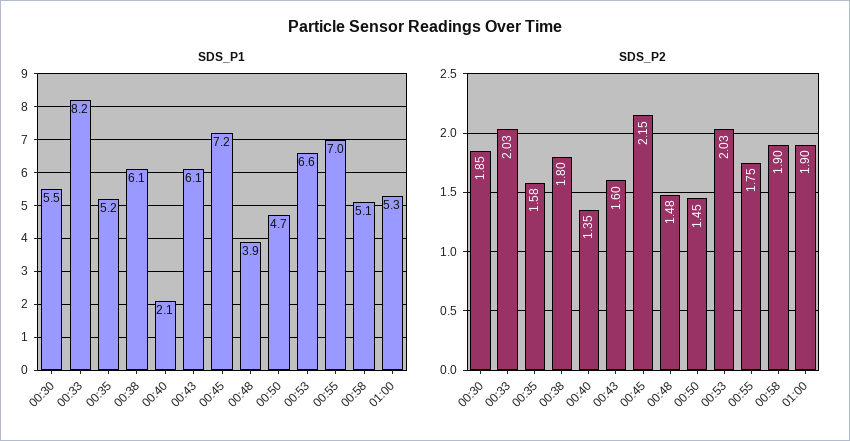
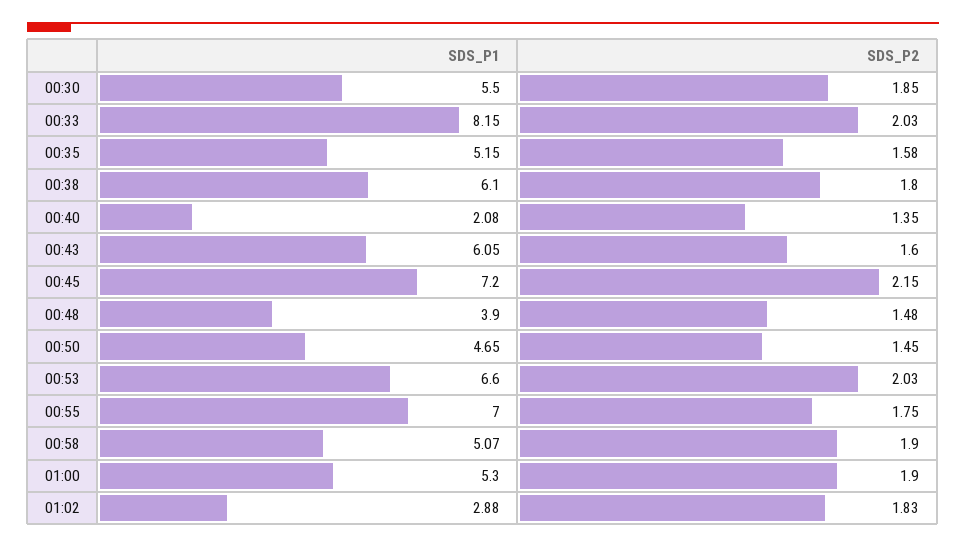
SDS_P1, 01:02: none -> 2.88
SDS_P2, 01:02: none -> 1.83

